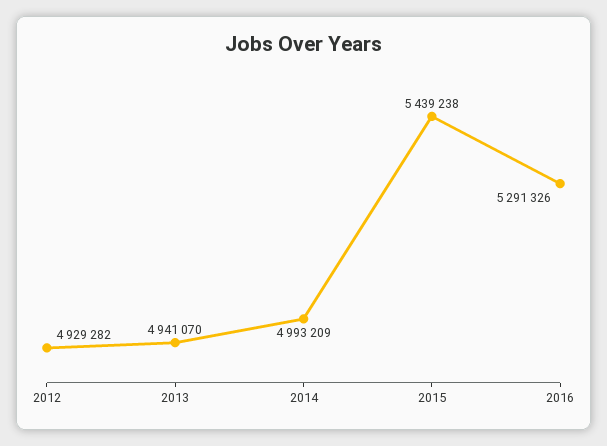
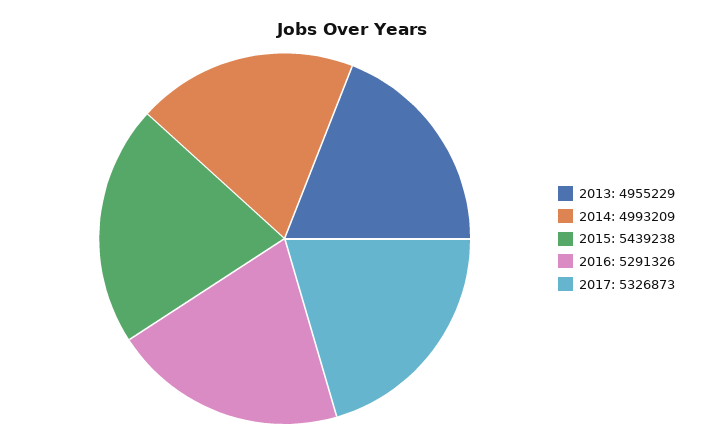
2012: 4929282 -> none
2013: 4941070 -> 4955229
2017: none -> 5326873

